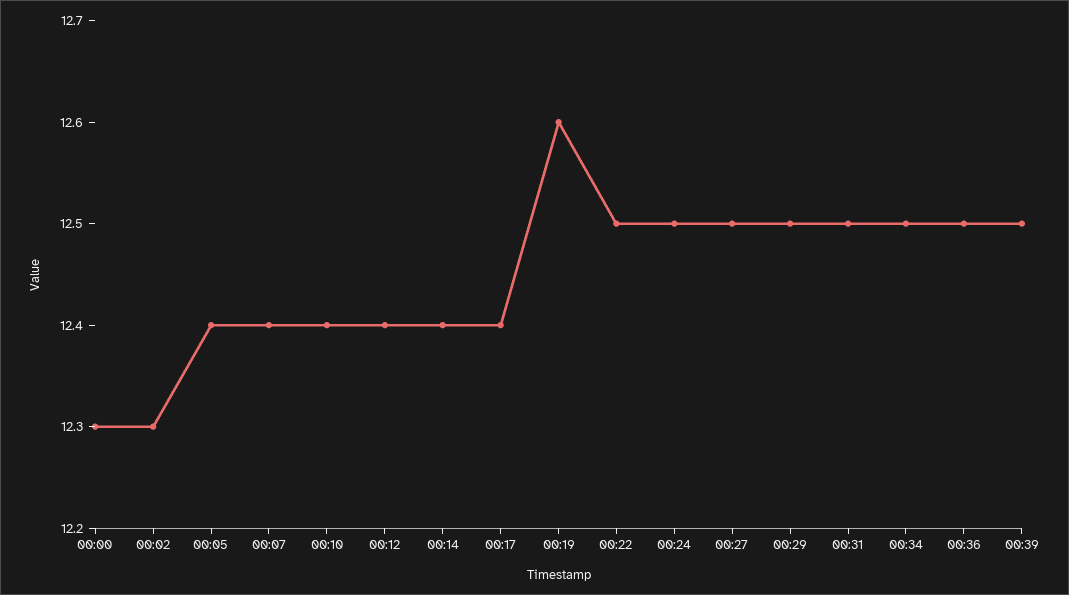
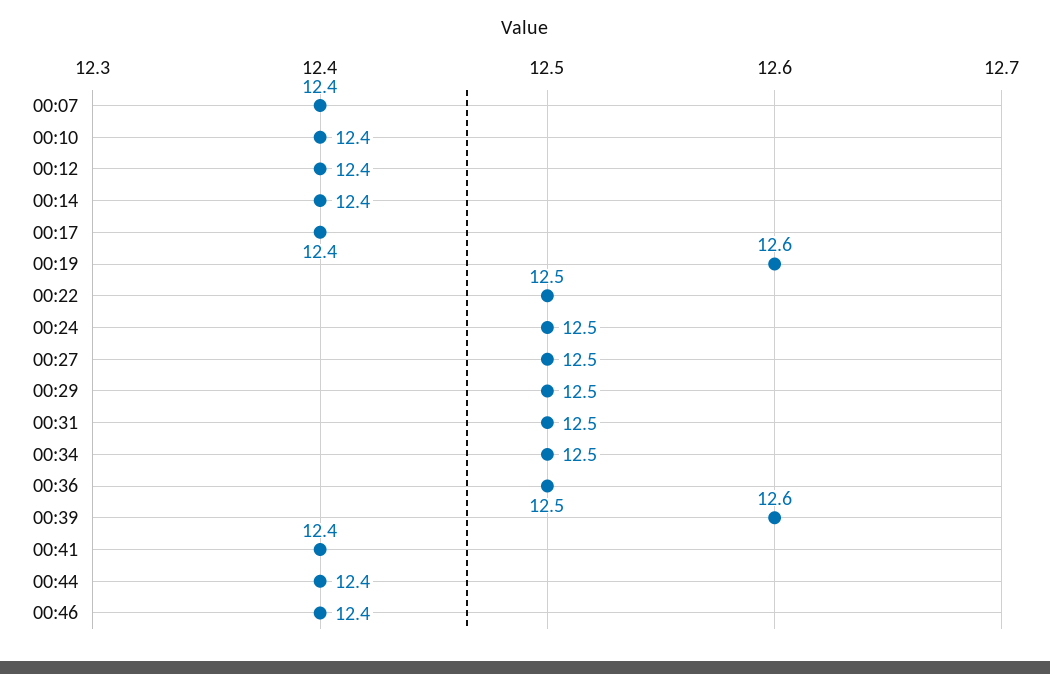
00:00: 12.3 -> none
00:02: 12.3 -> none
00:05: 12.4 -> none
00:39: 12.5 -> 12.6
00:41: none -> 12.4
00:44: none -> 12.4
00:46: none -> 12.4

